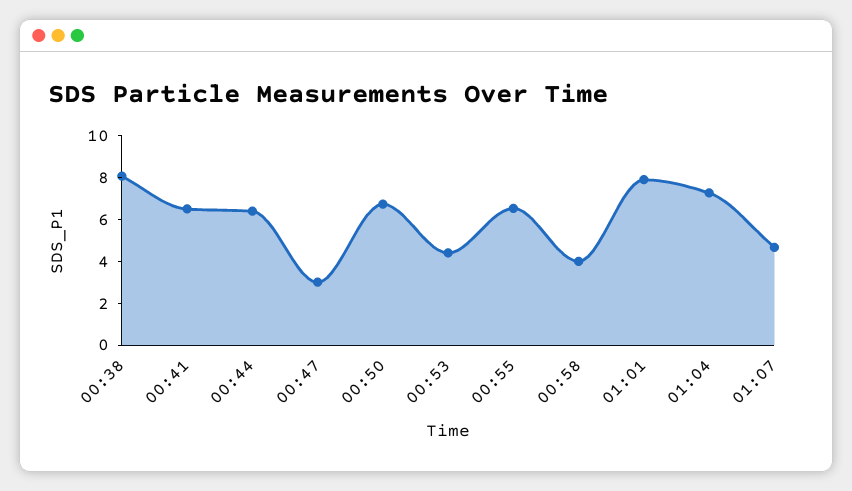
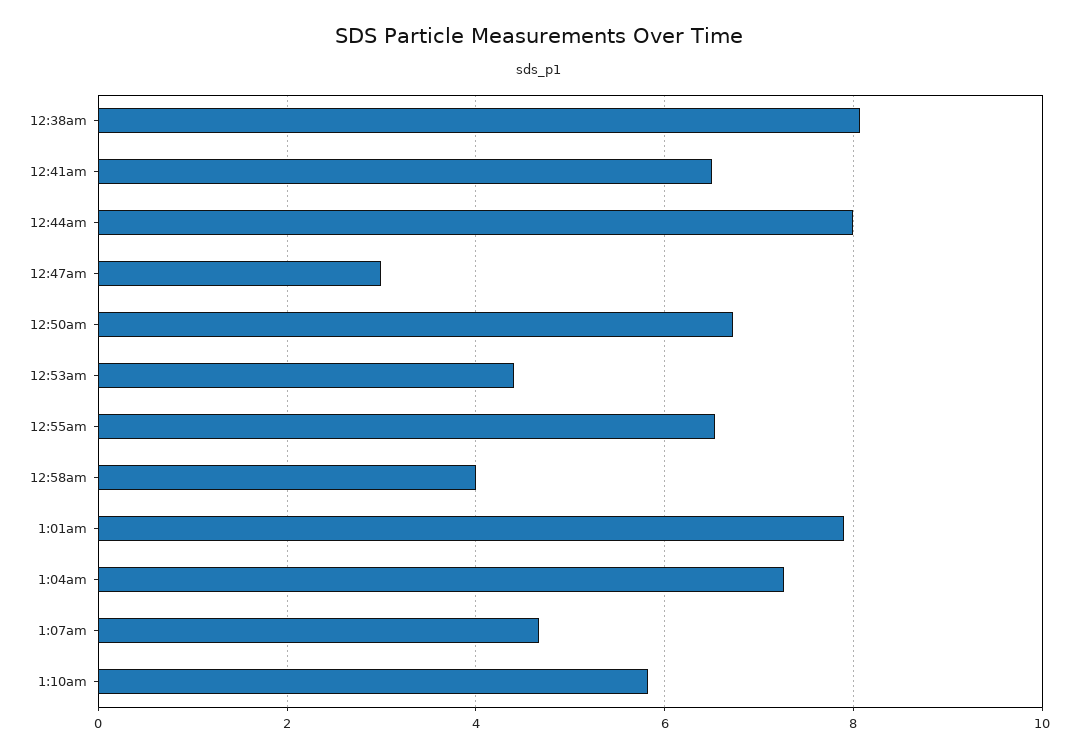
00:44: 6.5 -> 8
1:10am: none -> 5.8

